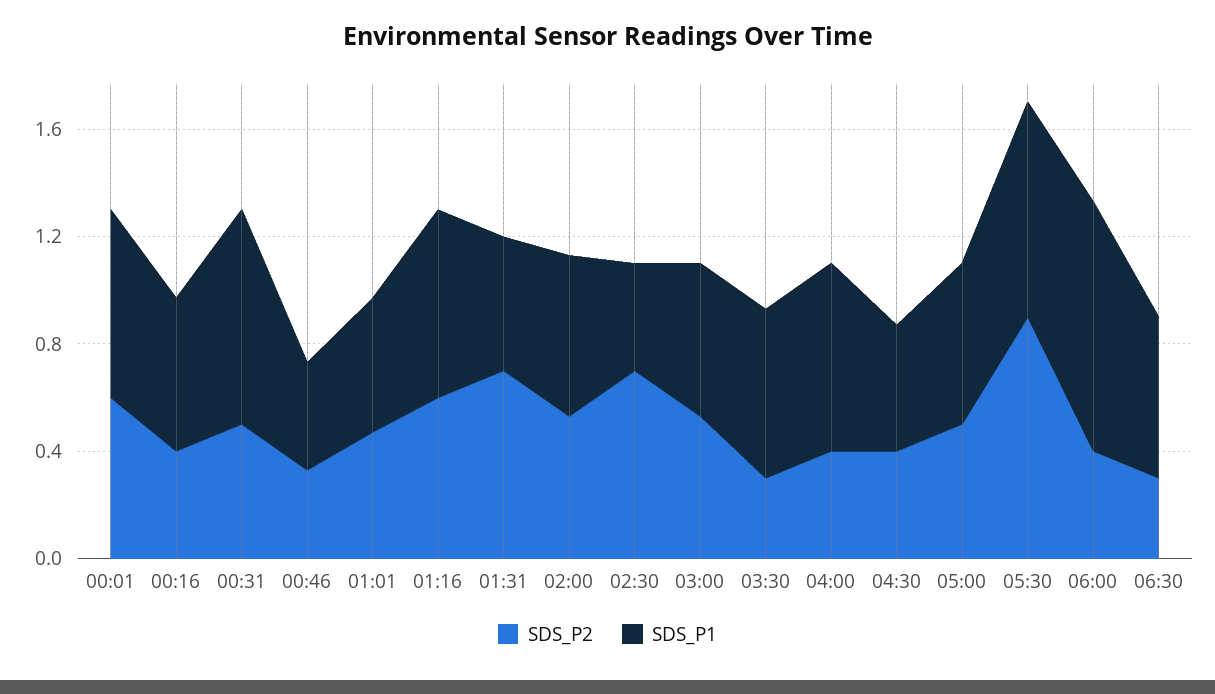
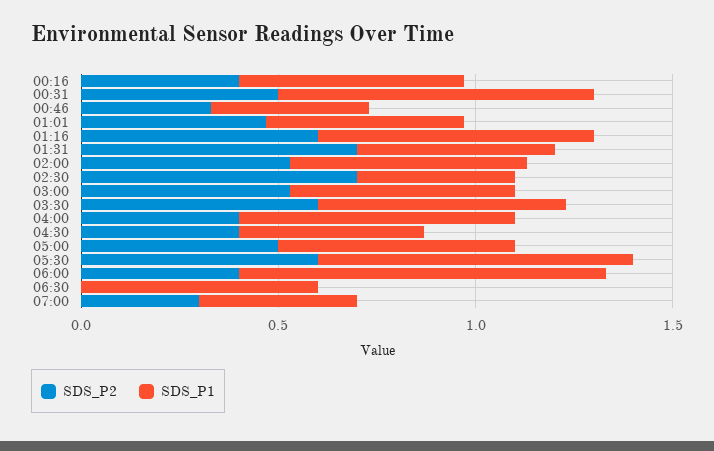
SDS_P2, 00:01: 0.6 -> none
SDS_P1, 00:01: 0.7 -> none
SDS_P2, 03:30: 0.3 -> 0.6
SDS_P2, 05:30: 0.9 -> 0.6
SDS_P2, 06:30: 0.3 -> 0
SDS_P2, 07:00: none -> 0.3
SDS_P1, 07:00: none -> 0.4

